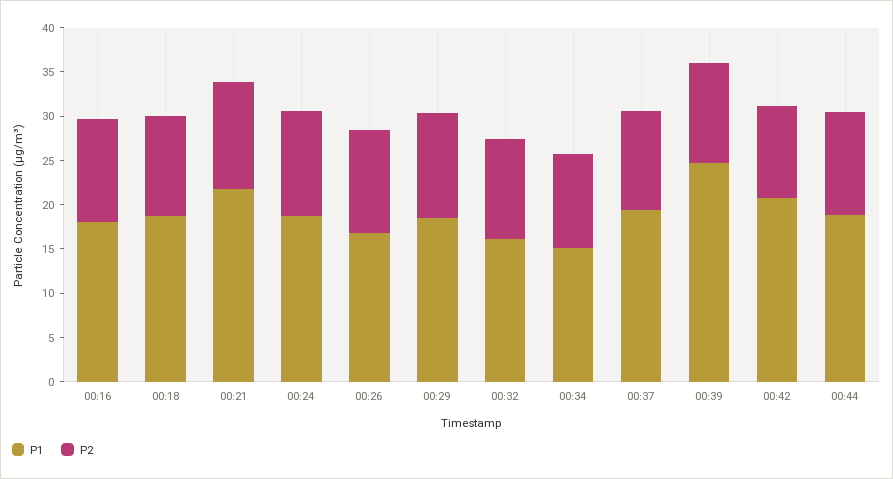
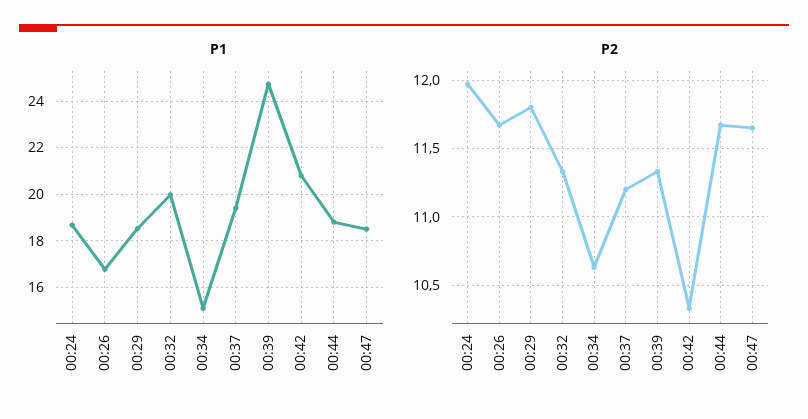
P1, 00:16: 18 -> none
P2, 00:16: 12 -> none
P1, 00:18: 19 -> none
P2, 00:18: 11 -> none
P1, 00:21: 22 -> none
P2, 00:21: 12 -> none
P1, 00:32: 16 -> 20
P1, 00:47: none -> 18.5
P2, 00:47: none -> 11.65

